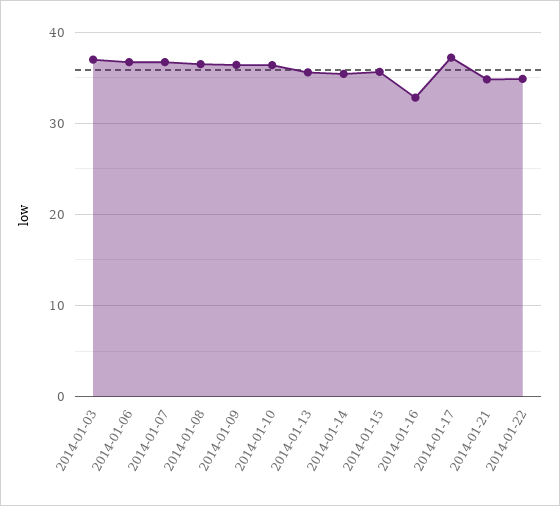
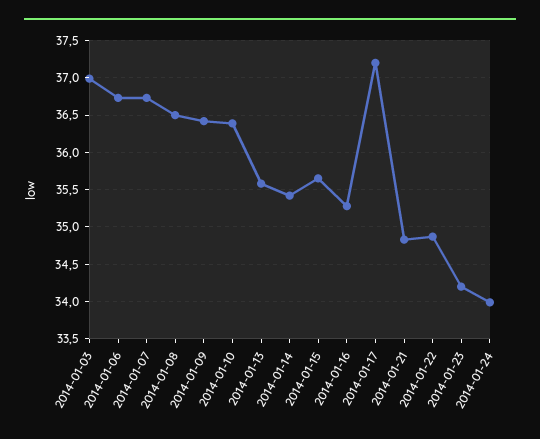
2014-01-16: 33 -> 35.3
2014-01-23: none -> 34.2
2014-01-24: none -> 34

